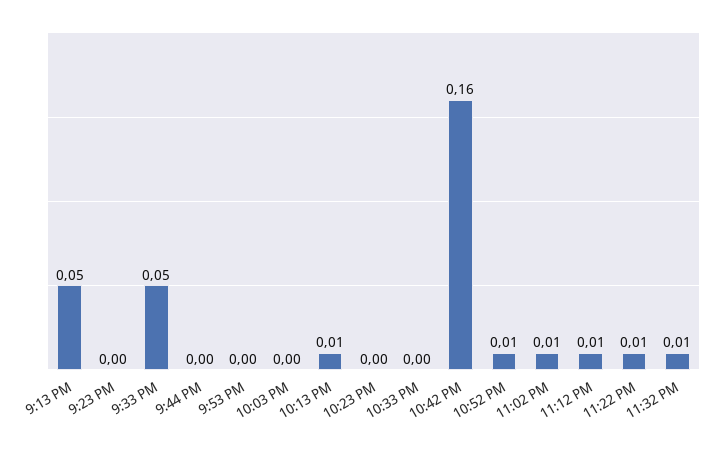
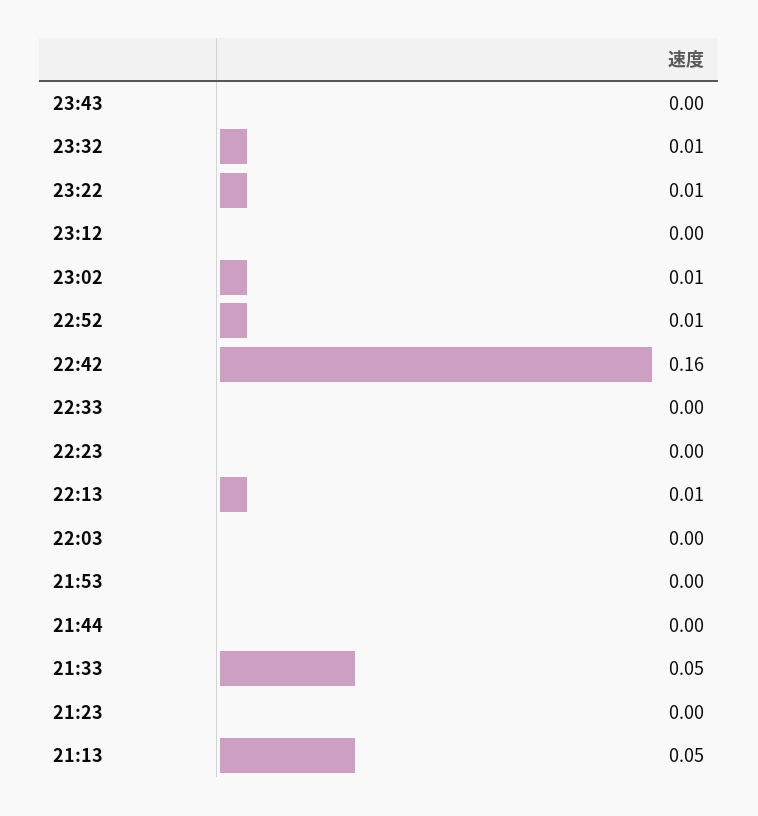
11:12 PM: 0.01 -> 0
23:43: none -> 0

